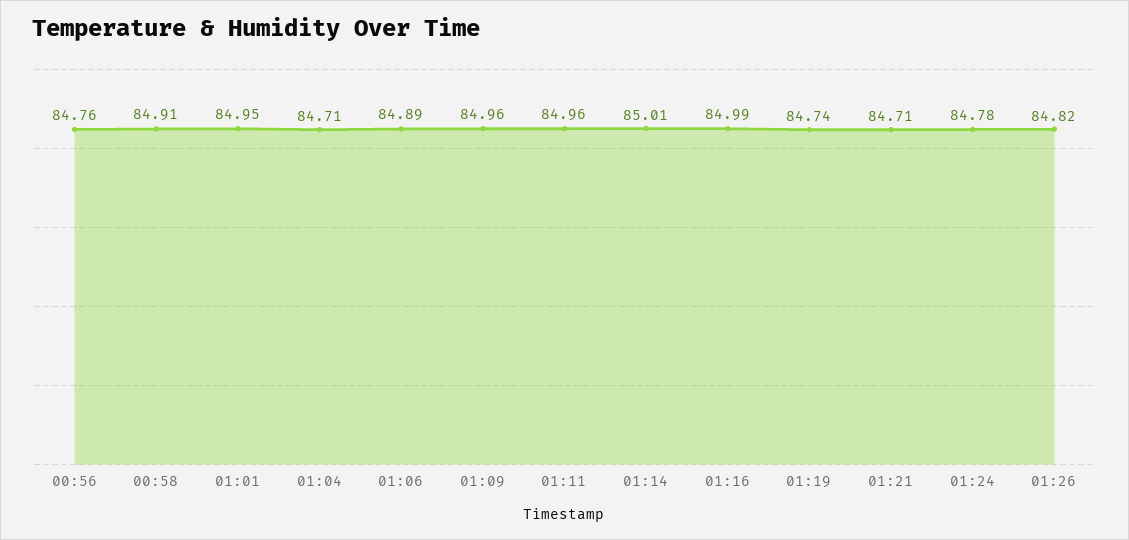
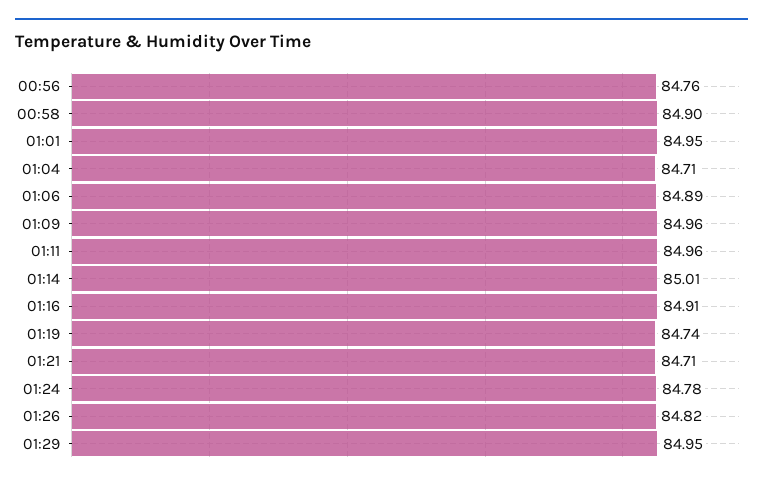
00:58: 84.91 -> 84.9
01:16: 84.99 -> 84.91
01:29: none -> 84.95

